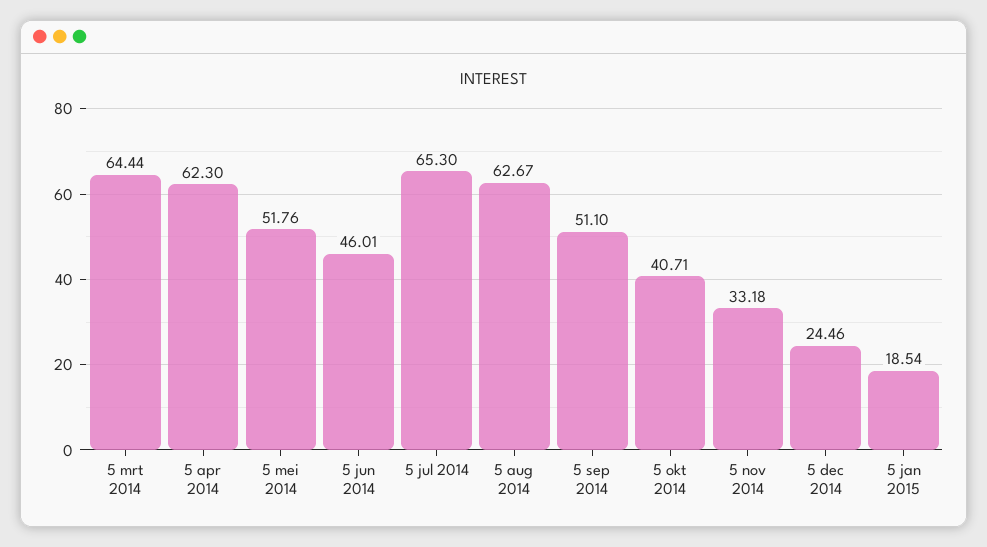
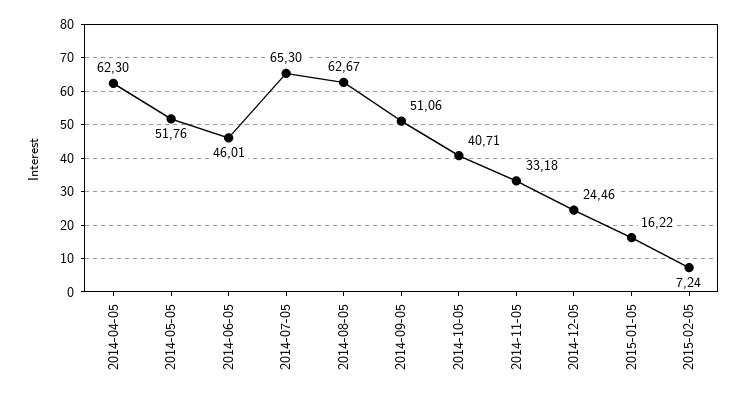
5 mrt 2014: 64.44 -> none
5 sep 2014: 51.1 -> 51.06
5 jan 2015: 18.54 -> 16.22
2015-02-05: none -> 7.24

